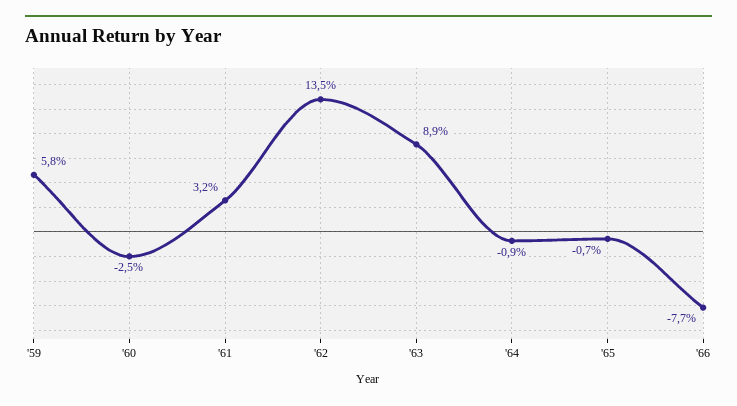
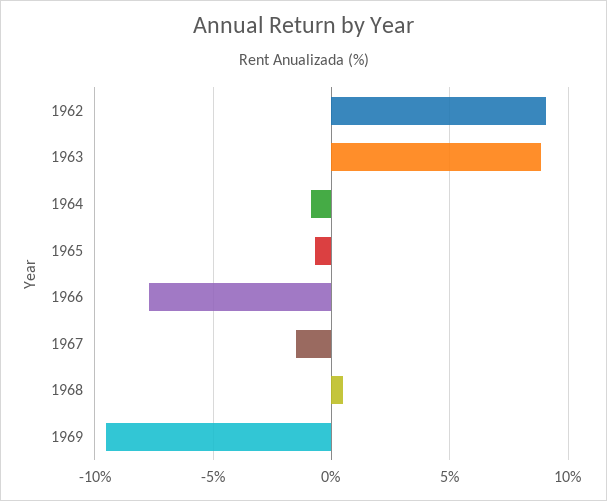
'59: 5.8 -> none
'60: -2.5 -> none
'61: 3.2 -> none
'62: 13.5 -> 9
1967: none -> -1.5
1968: none -> 0.5
1969: none -> -9.5

